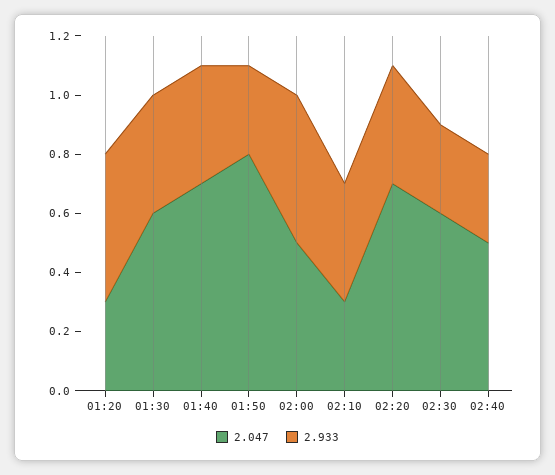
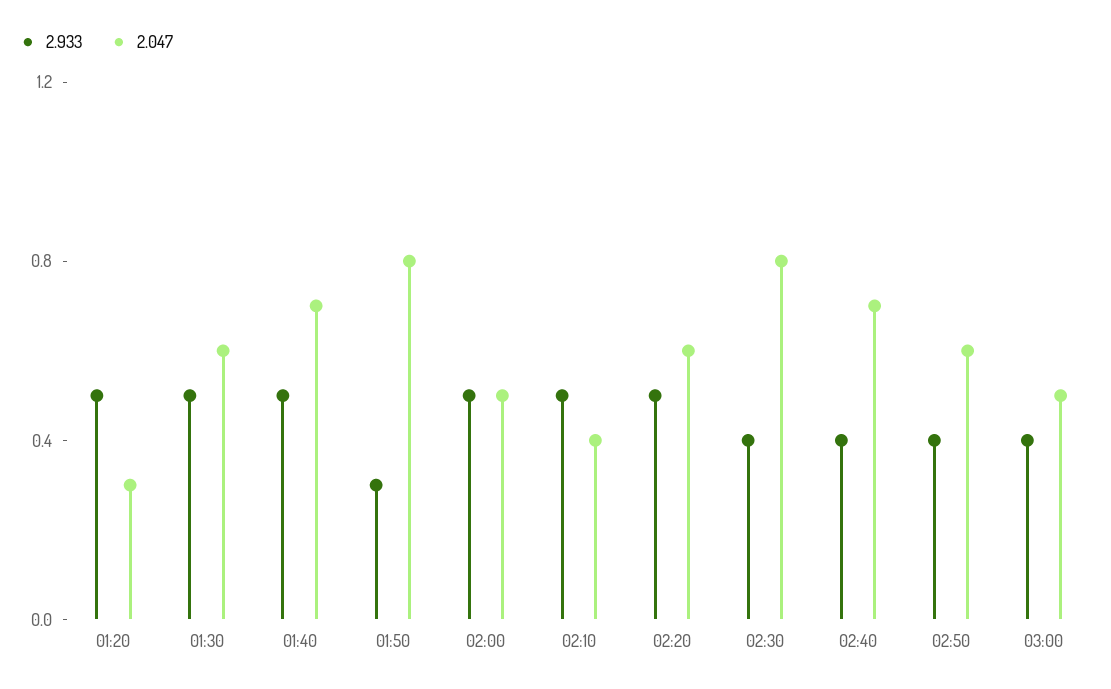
2.933, 01:30: 0.4 -> 0.5
2.933, 01:40: 0.4 -> 0.5
2.047, 02:10: 0.3 -> 0.4
2.933, 02:10: 0.4 -> 0.5
2.047, 02:20: 0.7 -> 0.6
2.933, 02:20: 0.4 -> 0.5
2.047, 02:30: 0.6 -> 0.8
2.933, 02:30: 0.3 -> 0.4
2.047, 02:40: 0.5 -> 0.7
2.933, 02:40: 0.3 -> 0.4
2.933, 02:50: none -> 0.4
2.047, 02:50: none -> 0.6
2.933, 03:00: none -> 0.4
2.047, 03:00: none -> 0.5

